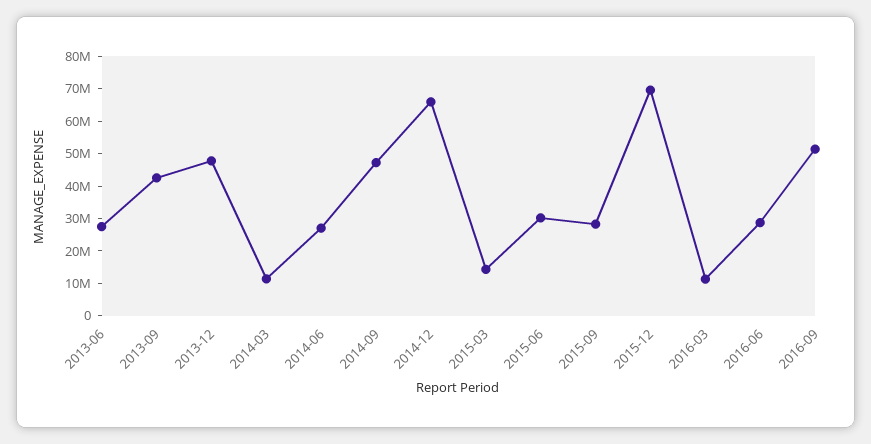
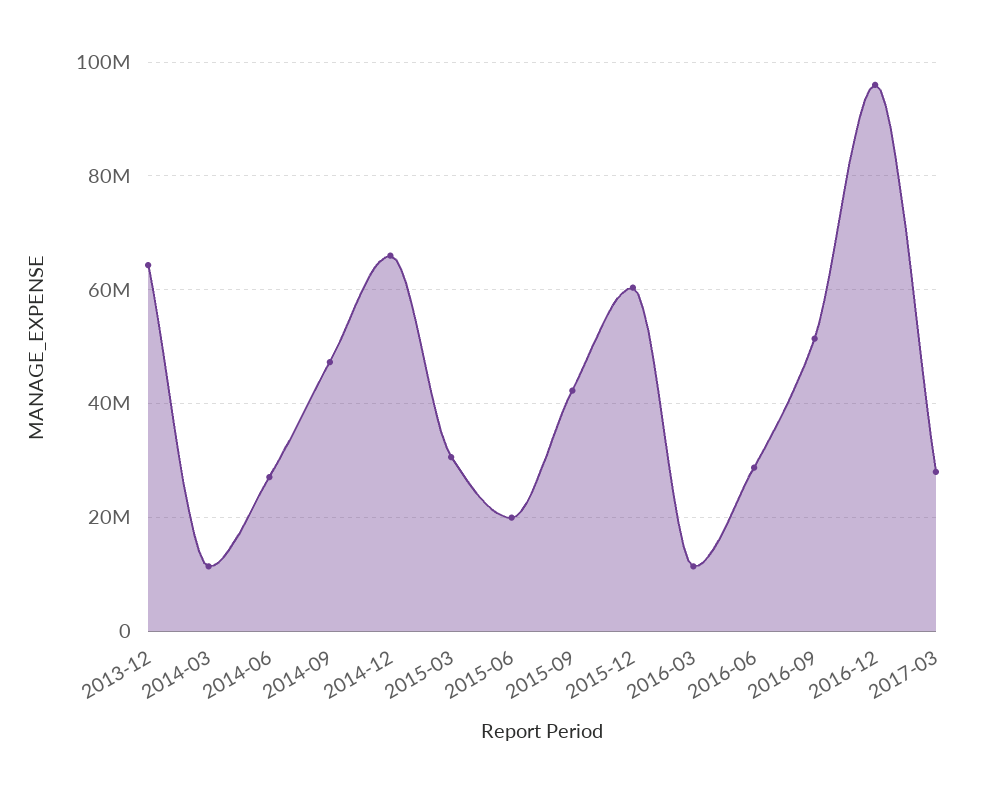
2013-06: 27500000 -> none
2013-09: 42500000 -> none
2013-12: 47500000 -> 64000000
2015-03: 15000000 -> 30000000
2015-06: 30000000 -> 20000000
2015-09: 27500000 -> 42000000
2015-12: 70000000 -> 60000000
2016-12: none -> 96000000
2017-03: none -> 28000000

